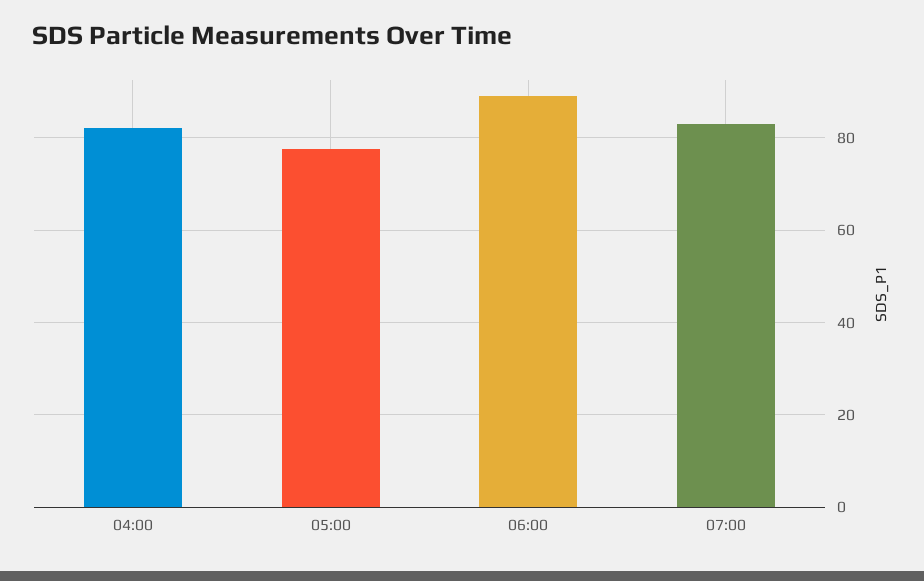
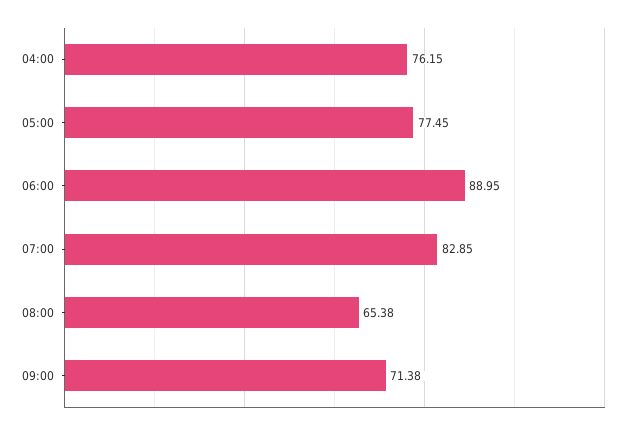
04:00: 82 -> 76.15
08:00: none -> 65.38
09:00: none -> 71.38

